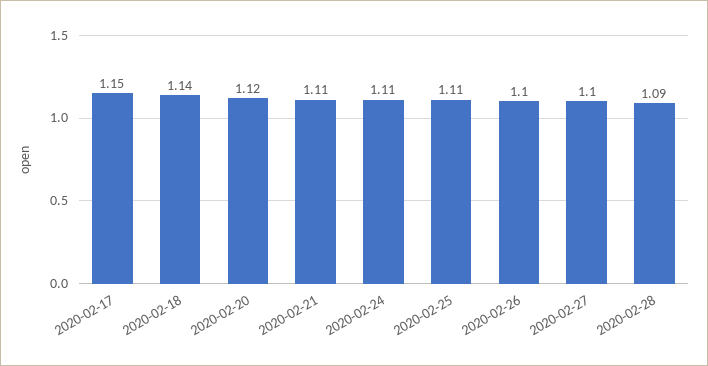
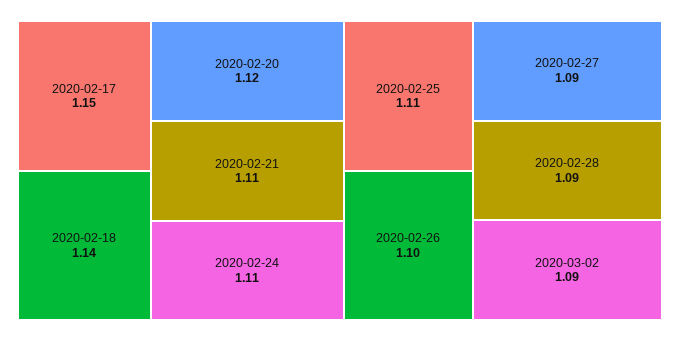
2020-02-27: 1.1 -> 1.09
2020-03-02: none -> 1.09

